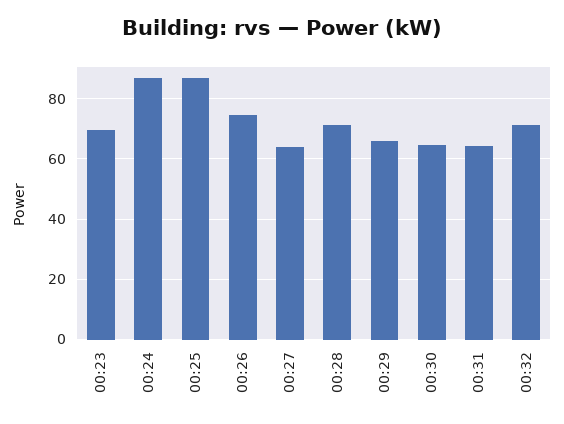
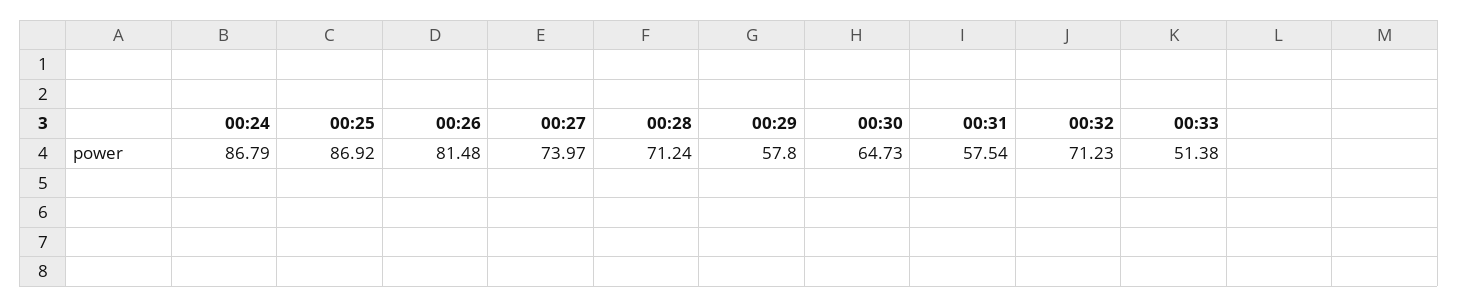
00:23: 70 -> none
00:26: 74 -> 81.48
00:27: 64 -> 73.97
00:29: 66 -> 57.8
00:31: 64 -> 57.54
00:33: none -> 51.38

